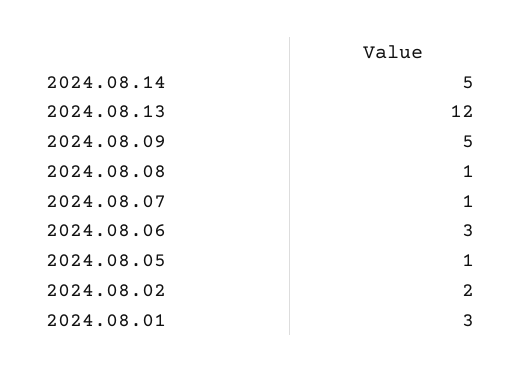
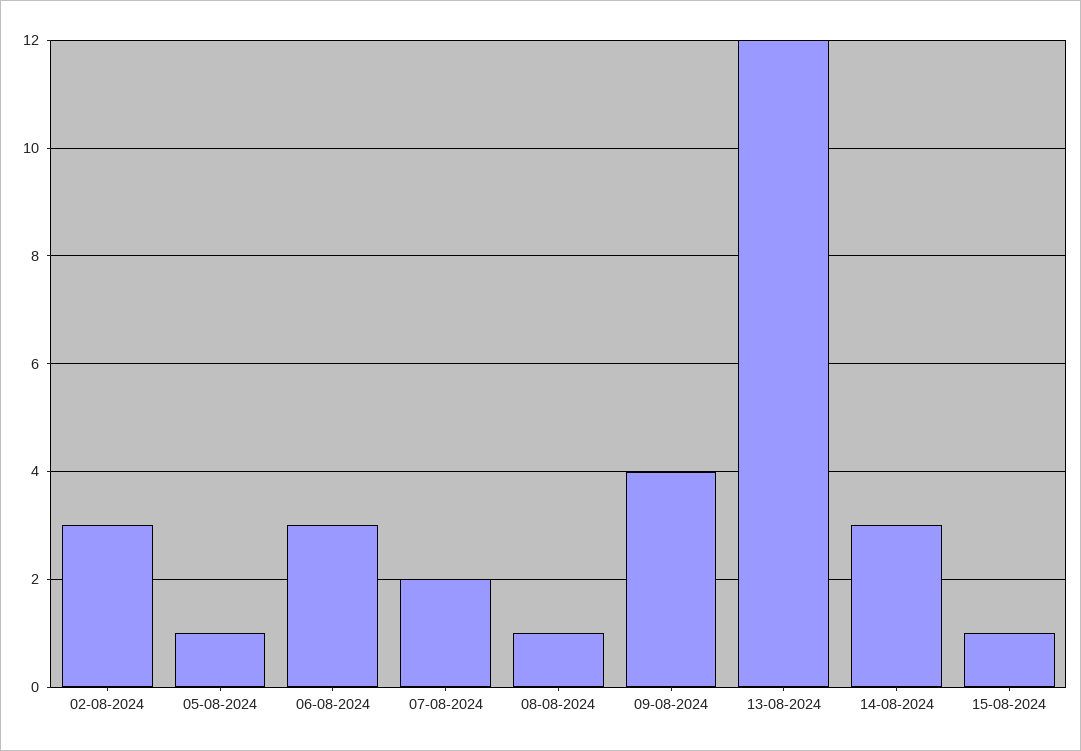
2024.08.14: 5 -> 3
2024.08.09: 5 -> 4
2024.08.07: 1 -> 2
2024.08.02: 2 -> 3
2024.08.01: 3 -> none
15-08-2024: none -> 1

